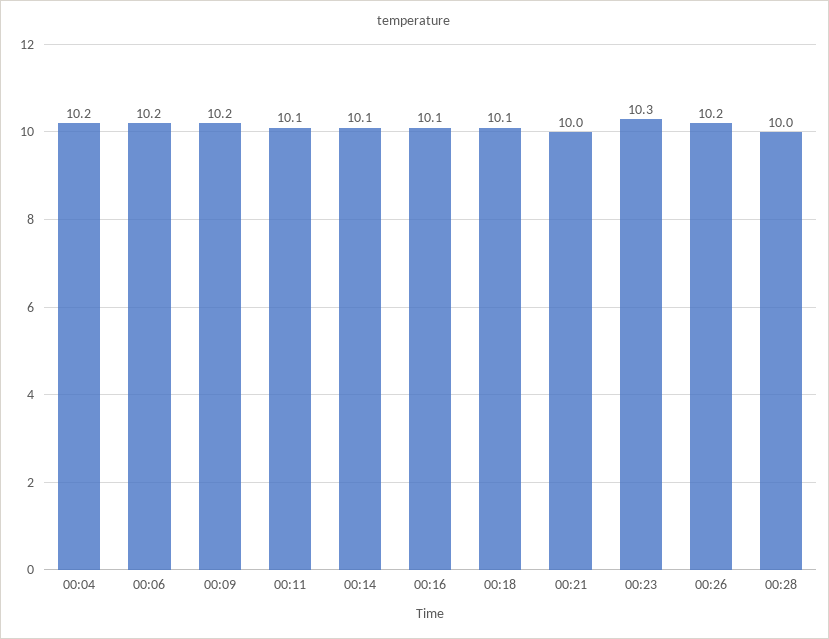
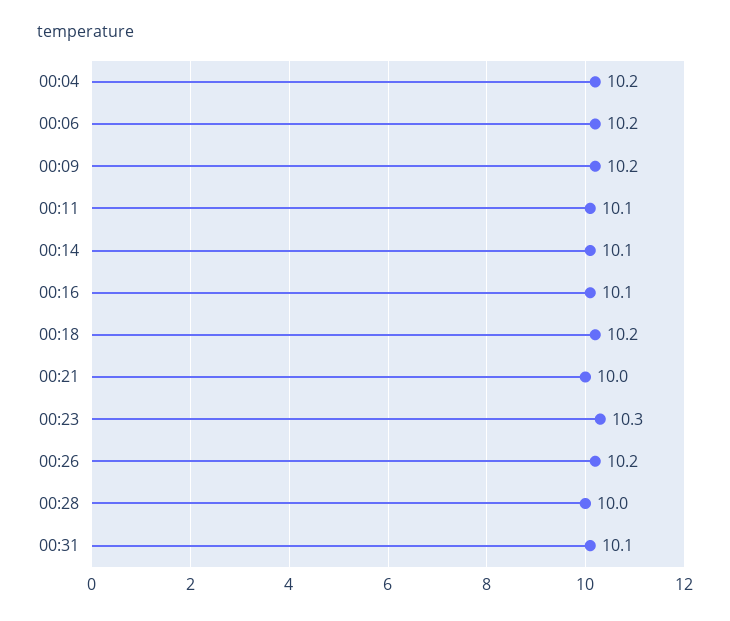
00:18: 10.1 -> 10.2
00:31: none -> 10.1

